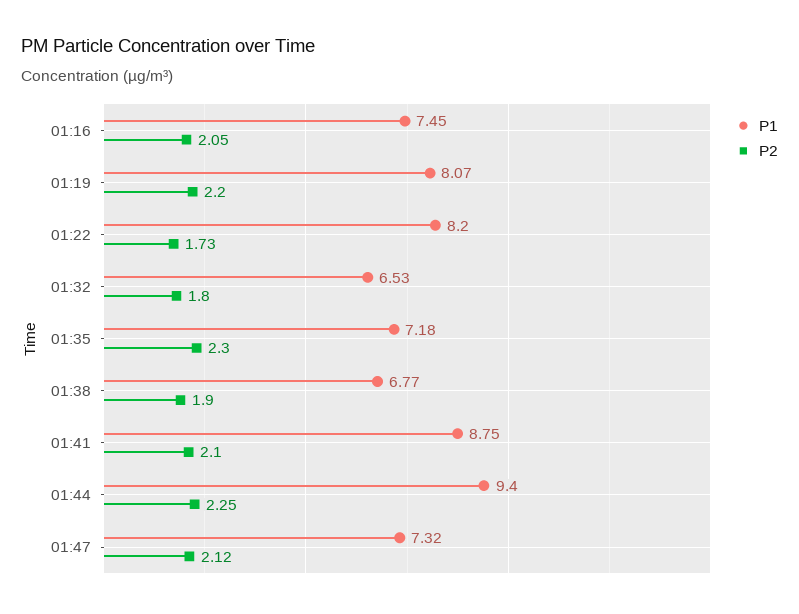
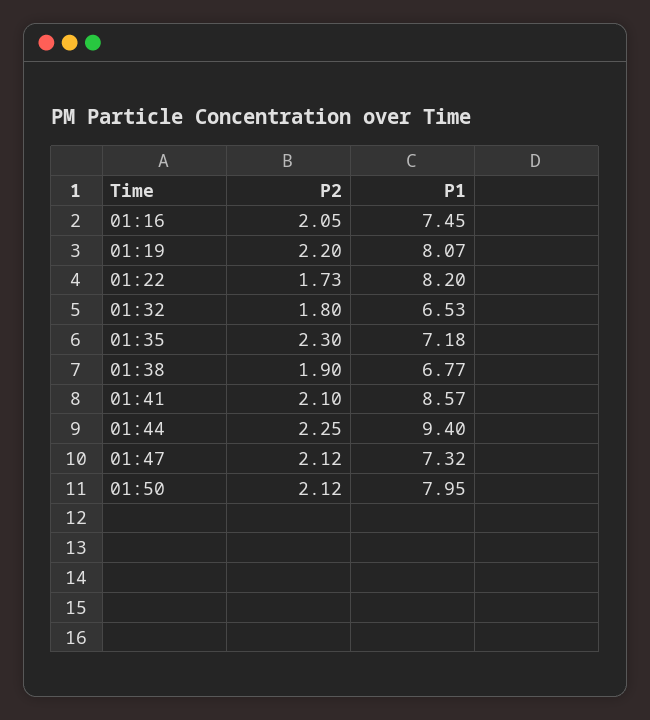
P1, 01:41: 8.75 -> 8.57
P2, 01:50: none -> 2.12
P1, 01:50: none -> 7.95

